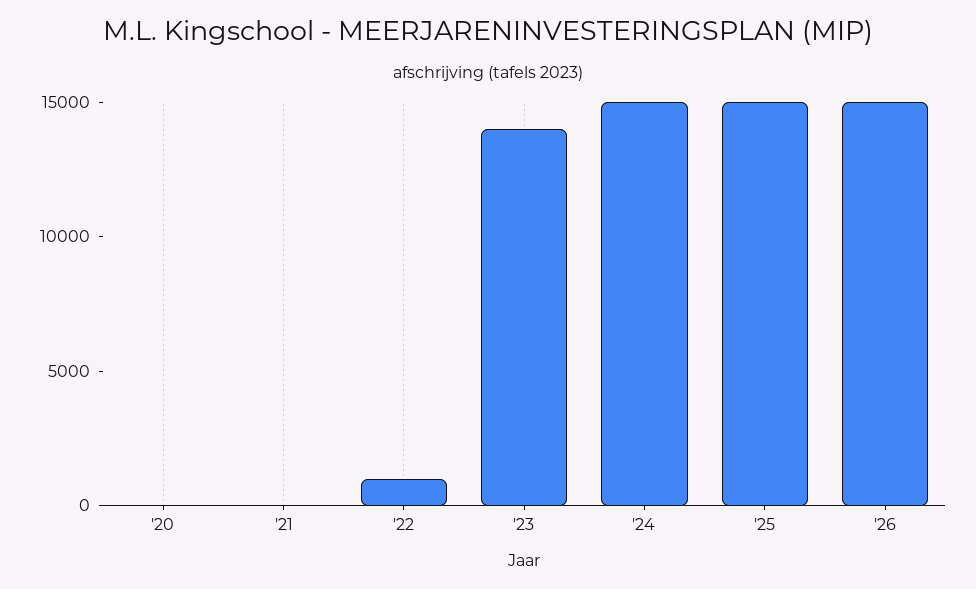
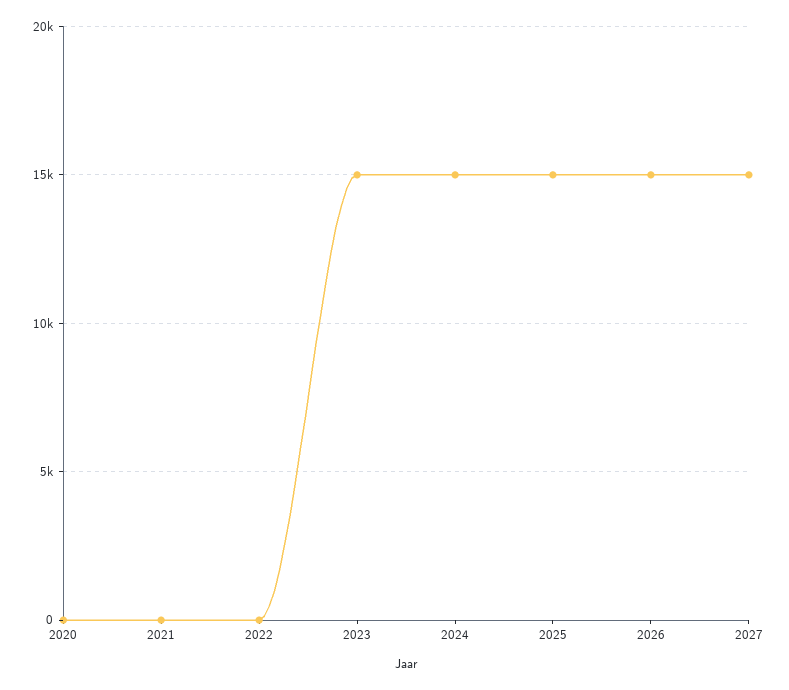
'22: 1000 -> 0
'23: 14000 -> 15000
2027: none -> 15000

